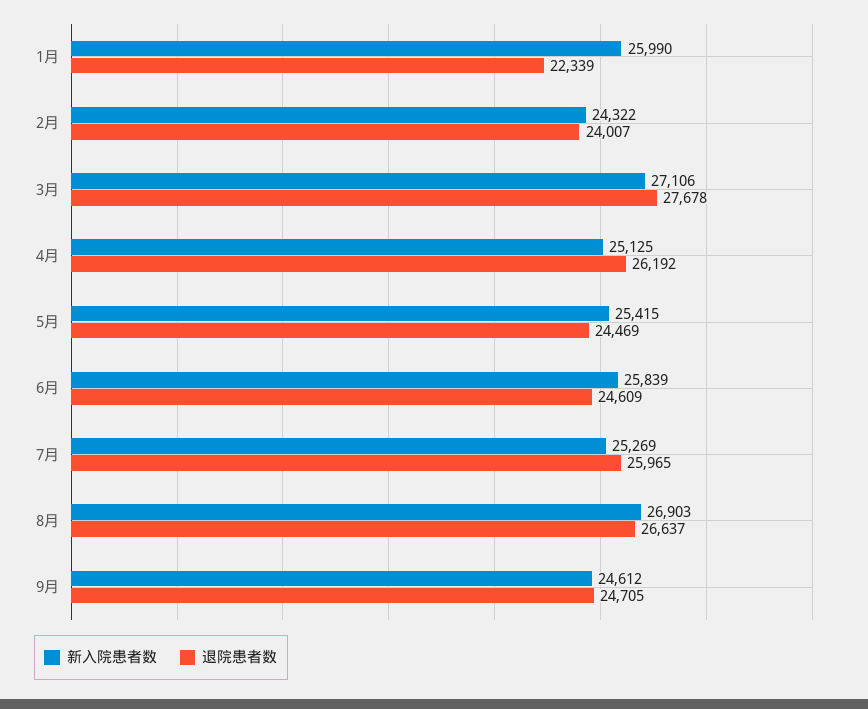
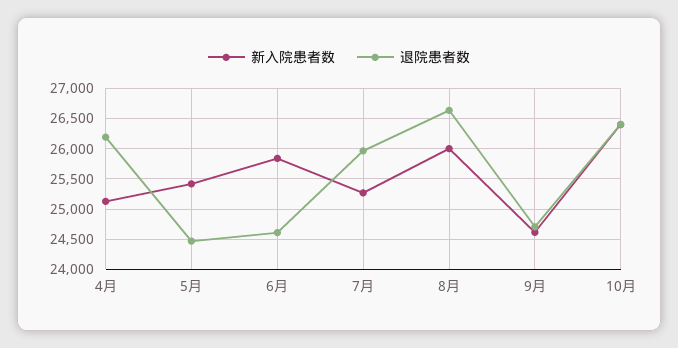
新入院患者数, 1月: 25990 -> none
退院患者数, 1月: 22339 -> none
新入院患者数, 2月: 24322 -> none
退院患者数, 2月: 24007 -> none
新入院患者数, 3月: 27106 -> none
退院患者数, 3月: 27678 -> none
新入院患者数, 8月: 26903 -> 26000
新入院患者数, 10月: none -> 26400
退院患者数, 10月: none -> 26400

